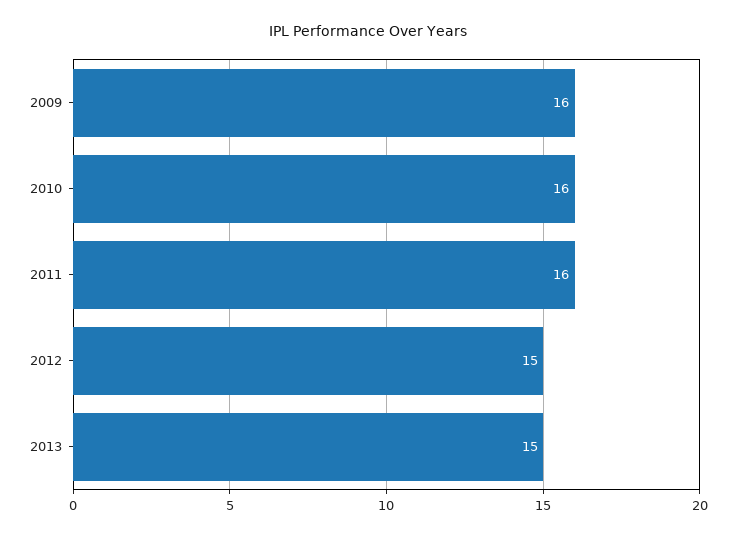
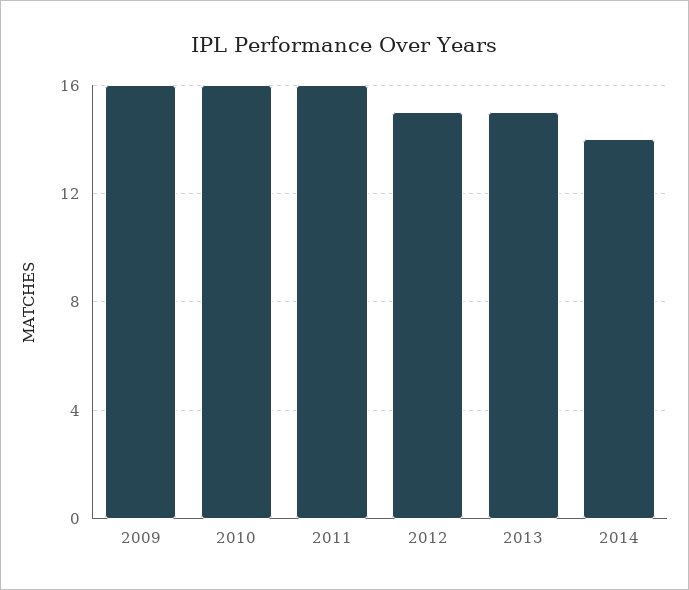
2014: none -> 14

